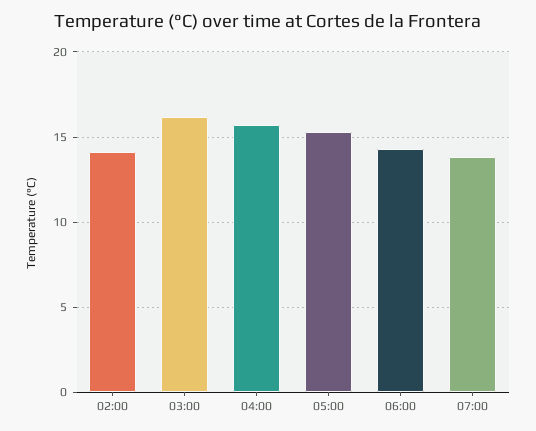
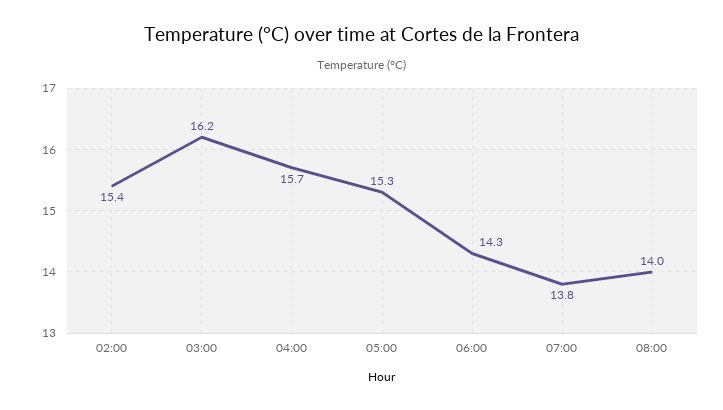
02:00: 14 -> 15.4
08:00: none -> 14

